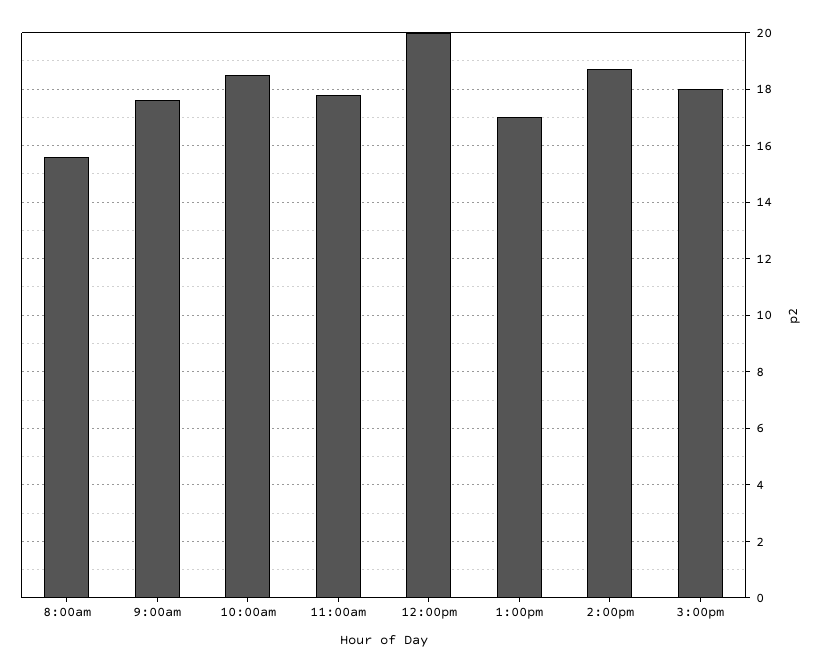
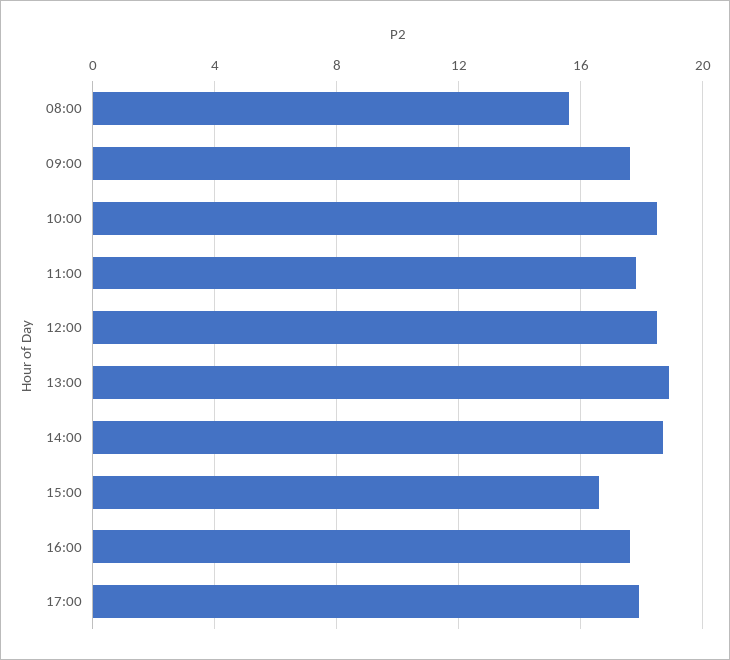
12:00pm: 20 -> 18.5
1:00pm: 17 -> 19
3:00pm: 18 -> 16.5
16:00: none -> 17.5
17:00: none -> 18

